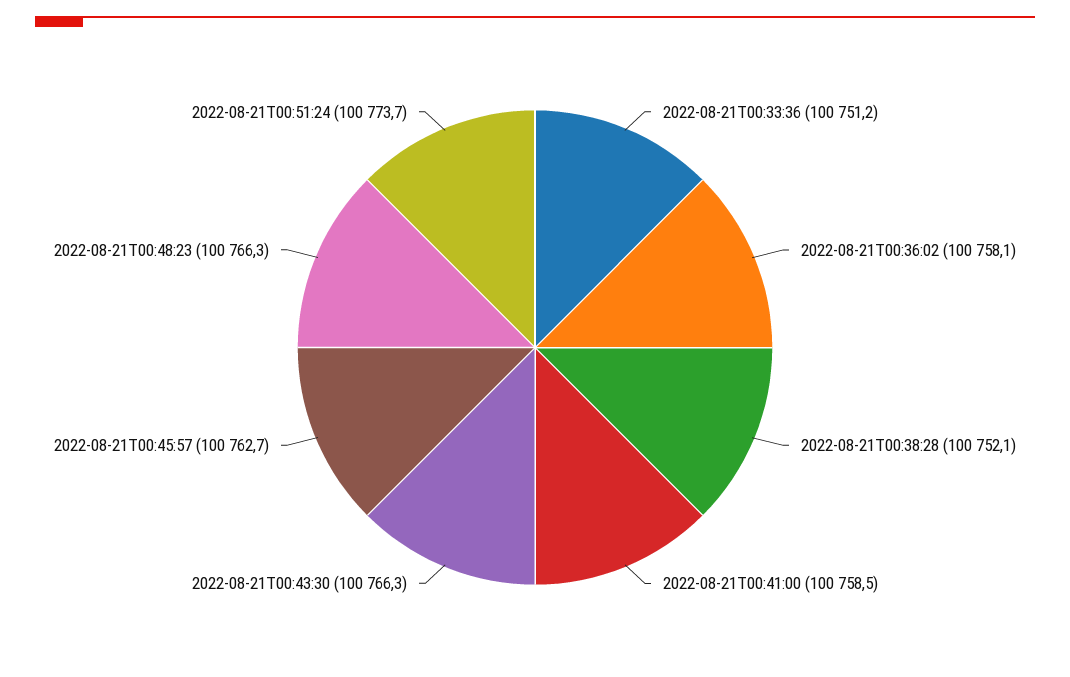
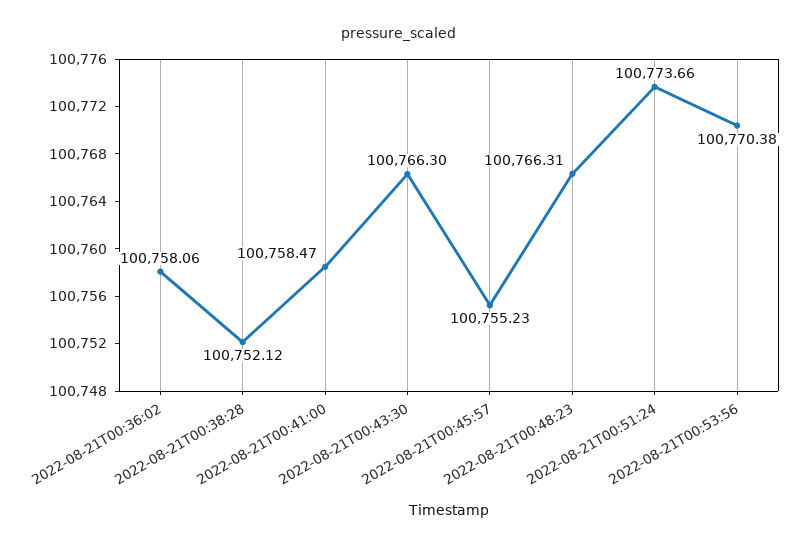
2022-08-21T00:33:36: 100751.2 -> none
2022-08-21T00:45:57: 100762.7 -> 100755.23
2022-08-21T00:53:56: none -> 100770.38

